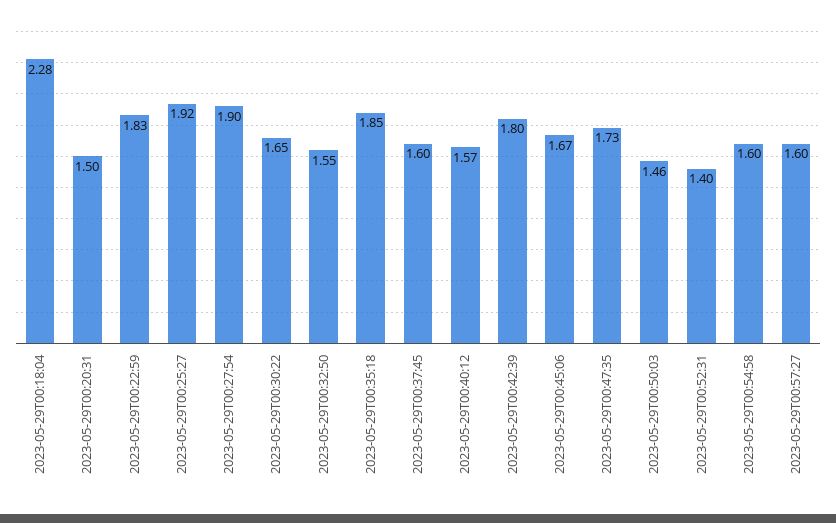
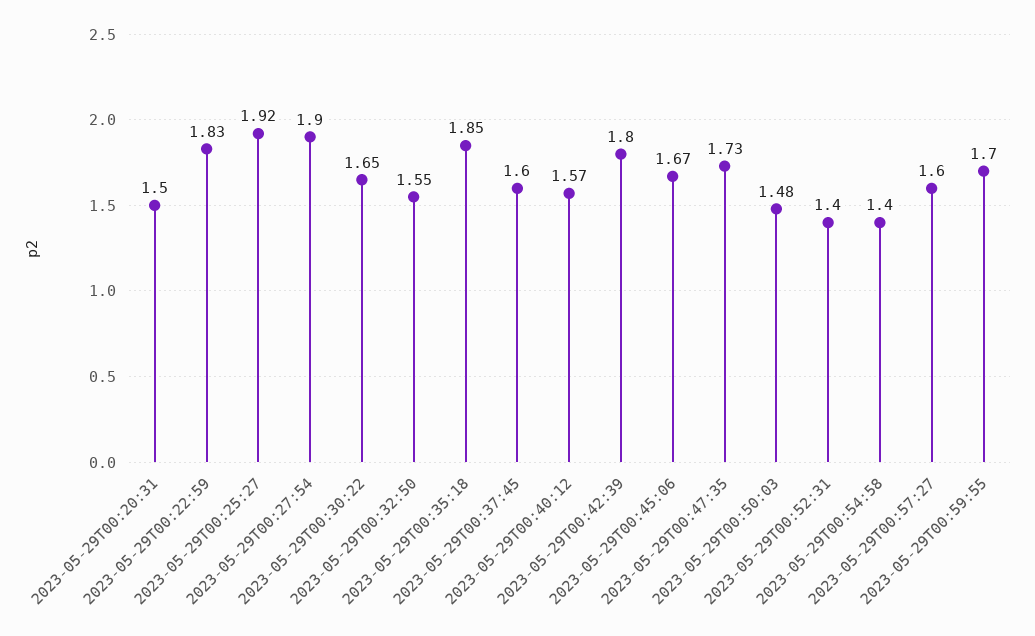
2023-05-29T00:18:04: 2.28 -> none
2023-05-29T00:50:03: 1.46 -> 1.48
2023-05-29T00:54:58: 1.6 -> 1.4
2023-05-29T00:59:55: none -> 1.7

